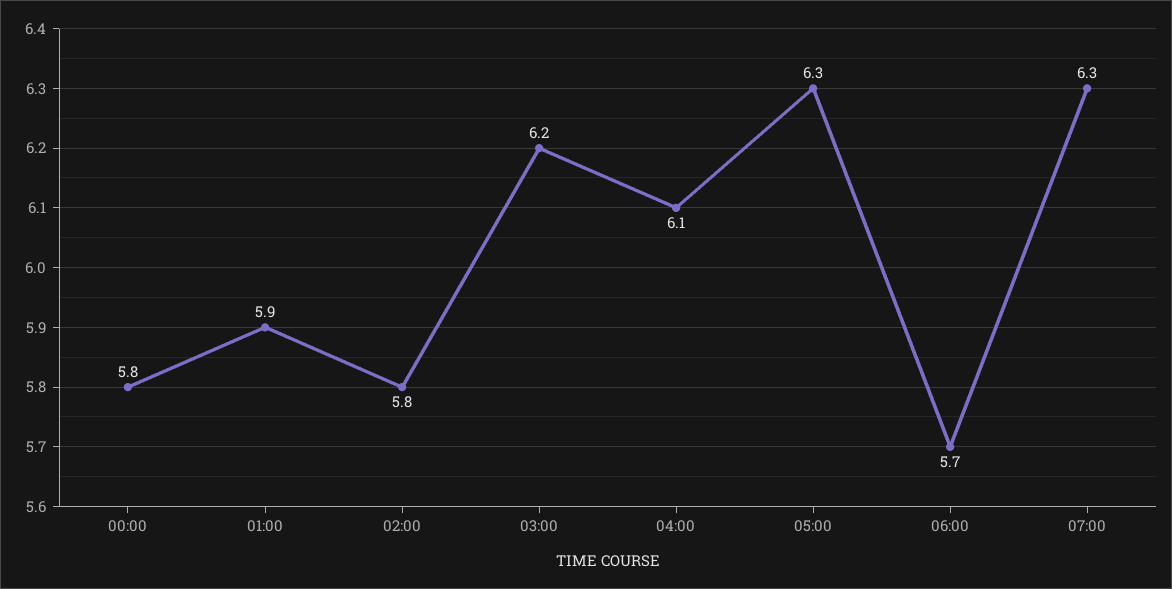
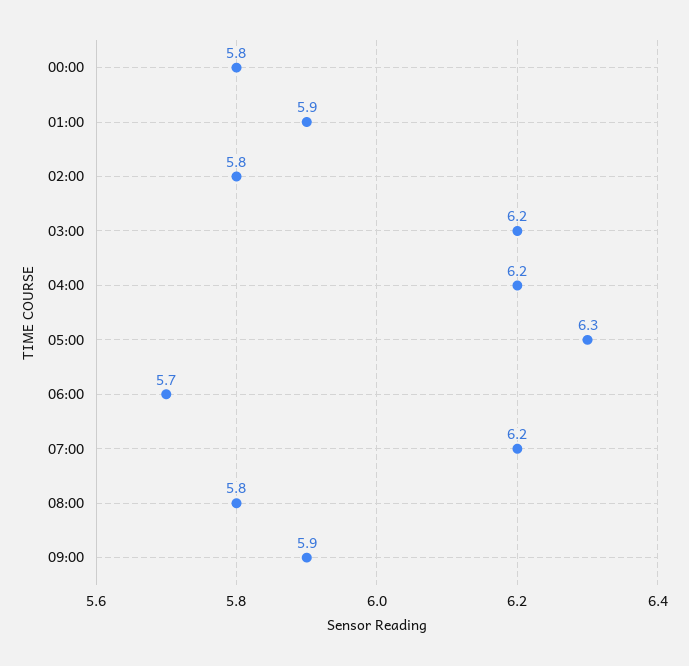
04:00: 6.1 -> 6.2
07:00: 6.3 -> 6.2
08:00: none -> 5.8
09:00: none -> 5.9

